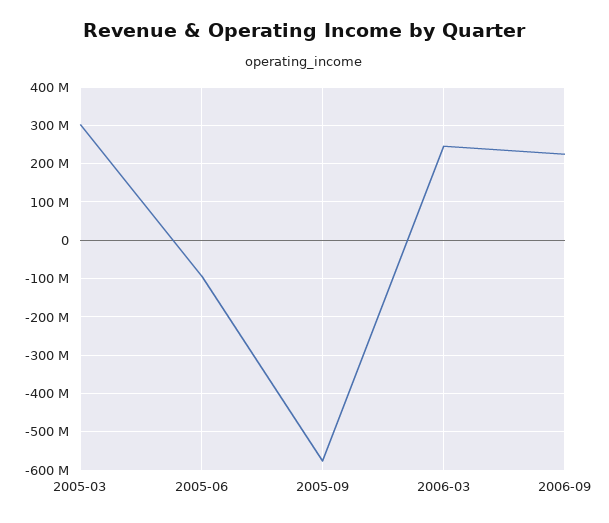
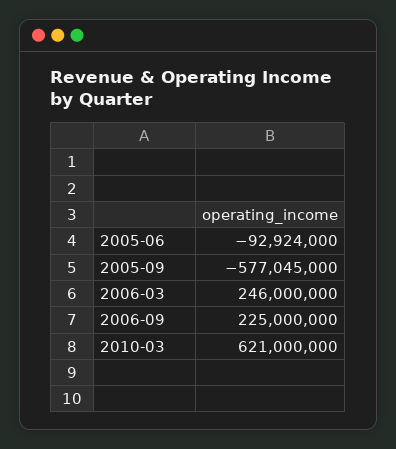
2005-03: 300000000 -> none
2010-03: none -> 621000000

